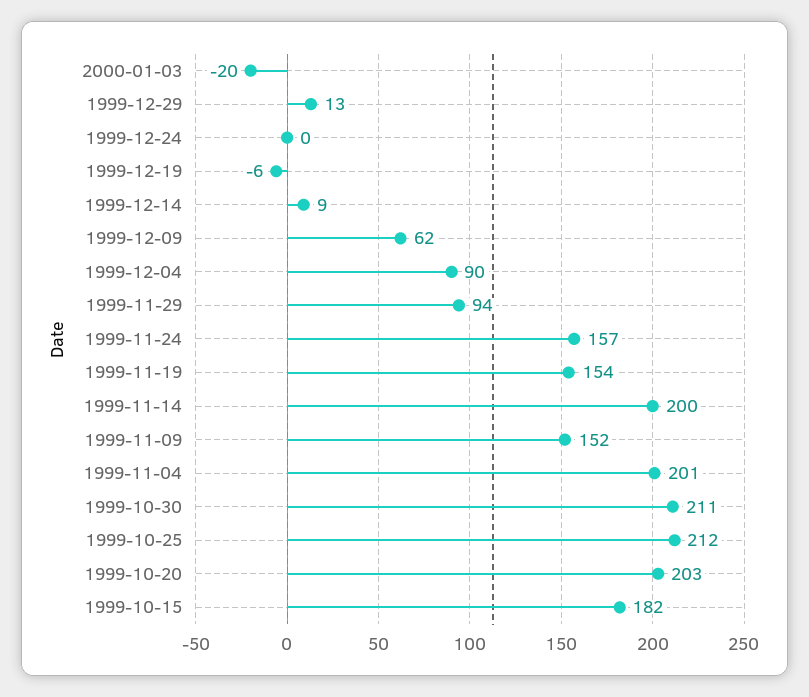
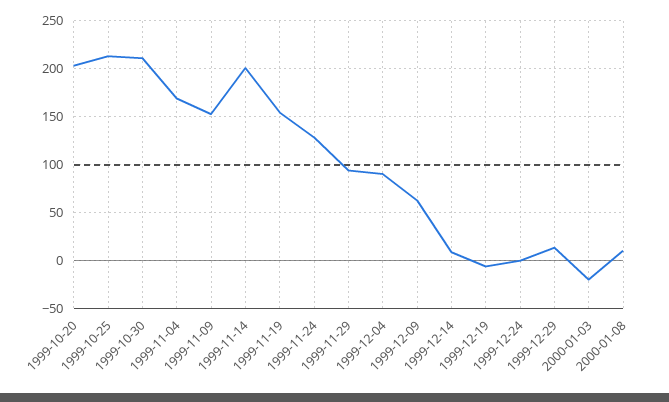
1999-11-24: 157 -> 130
1999-11-04: 201 -> 170
1999-10-15: 182 -> none
2000-01-08: none -> 10

